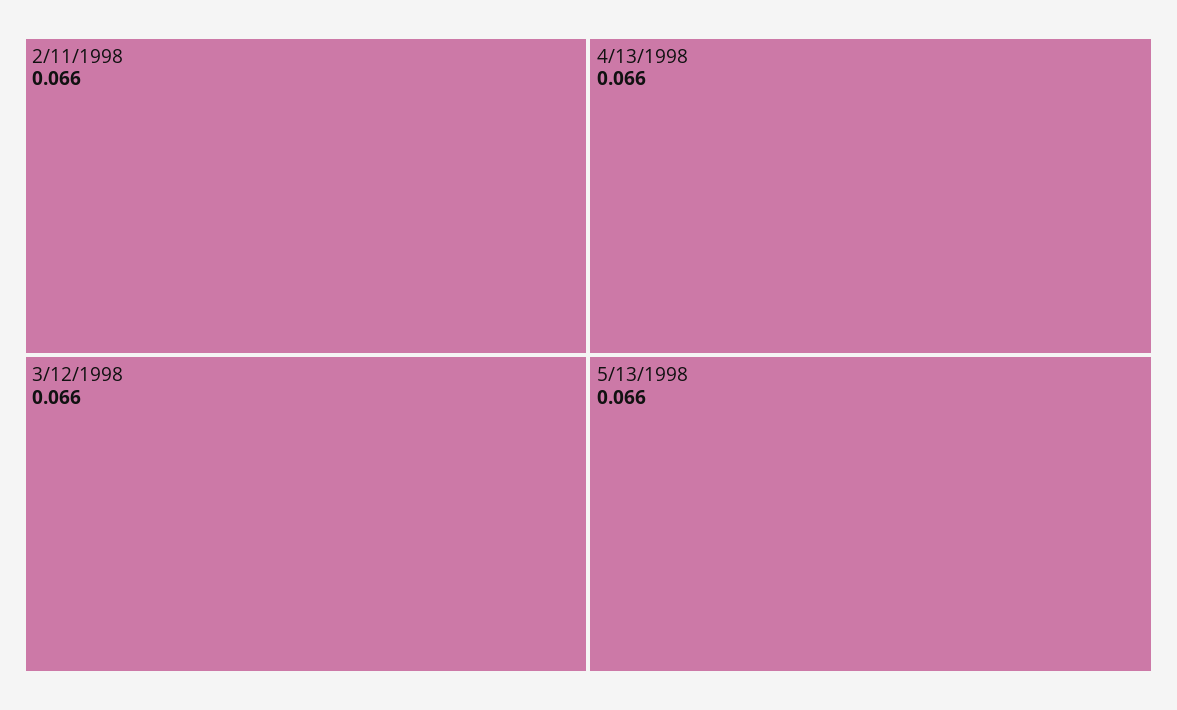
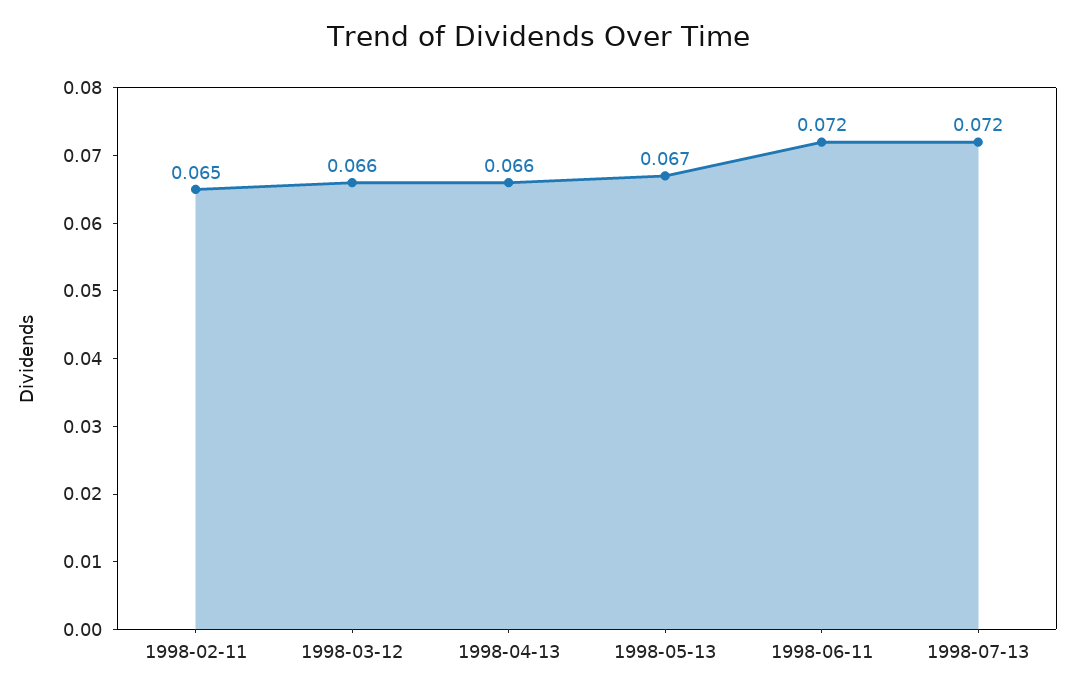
2/11/1998: 0.066 -> 0.065
5/13/1998: 0.066 -> 0.067
1998-06-11: none -> 0.072
1998-07-13: none -> 0.072

